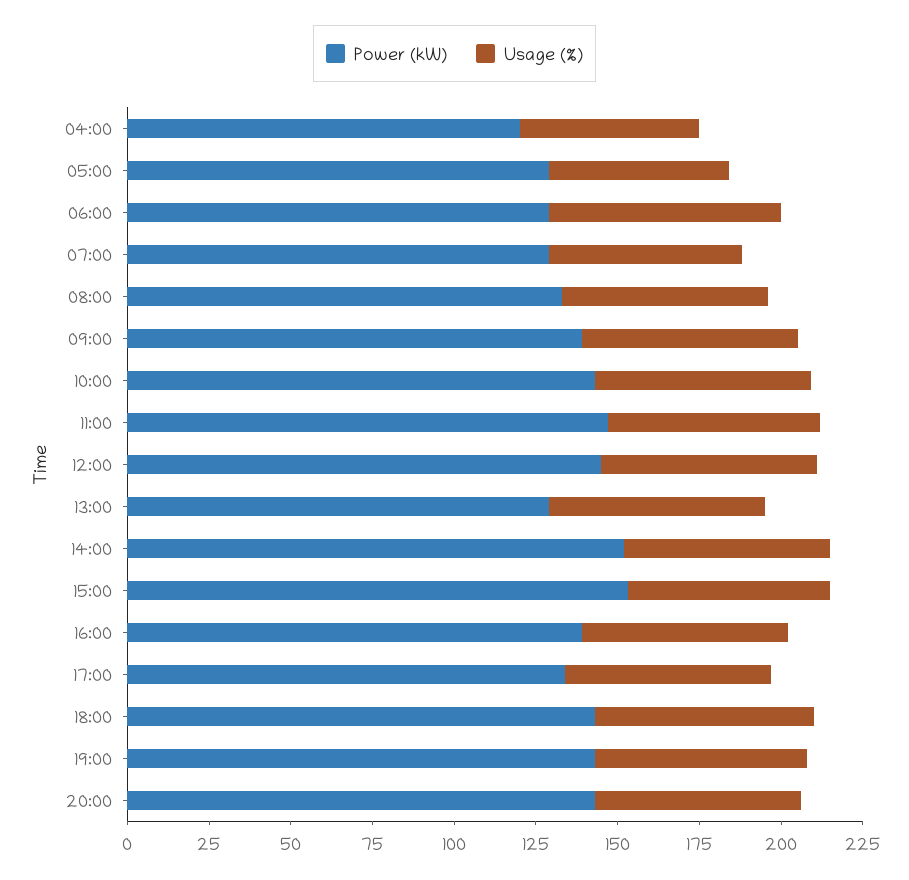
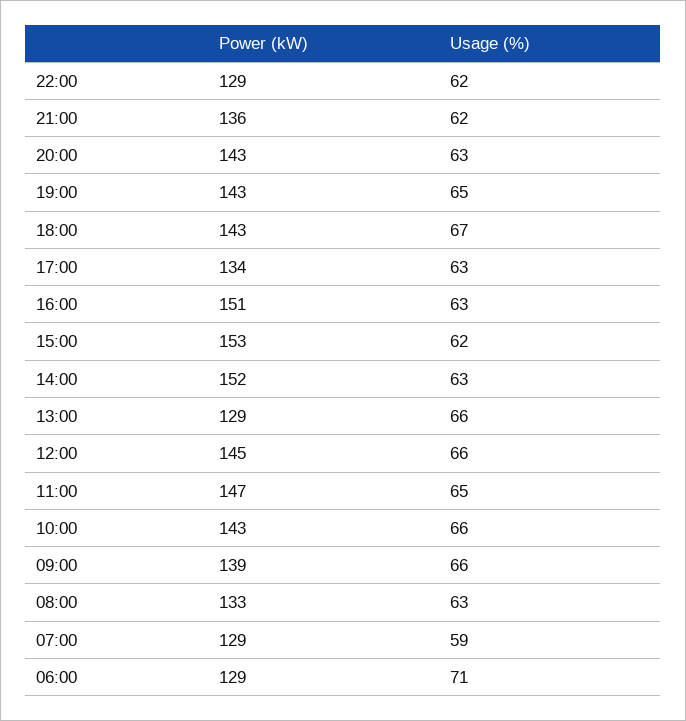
Power (kW), 04:00: 120 -> none
Usage (%), 04:00: 55 -> none
Power (kW), 05:00: 130 -> none
Usage (%), 05:00: 55 -> none
Power (kW), 16:00: 140 -> 151
Power (kW), 22:00: none -> 129
Usage (%), 22:00: none -> 62
Power (kW), 21:00: none -> 136
Usage (%), 21:00: none -> 62

